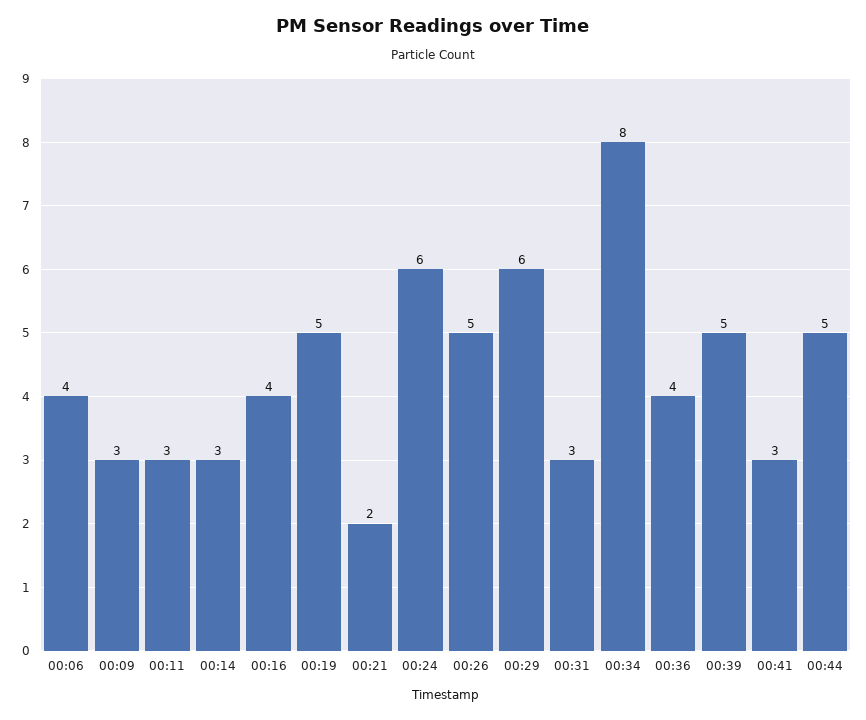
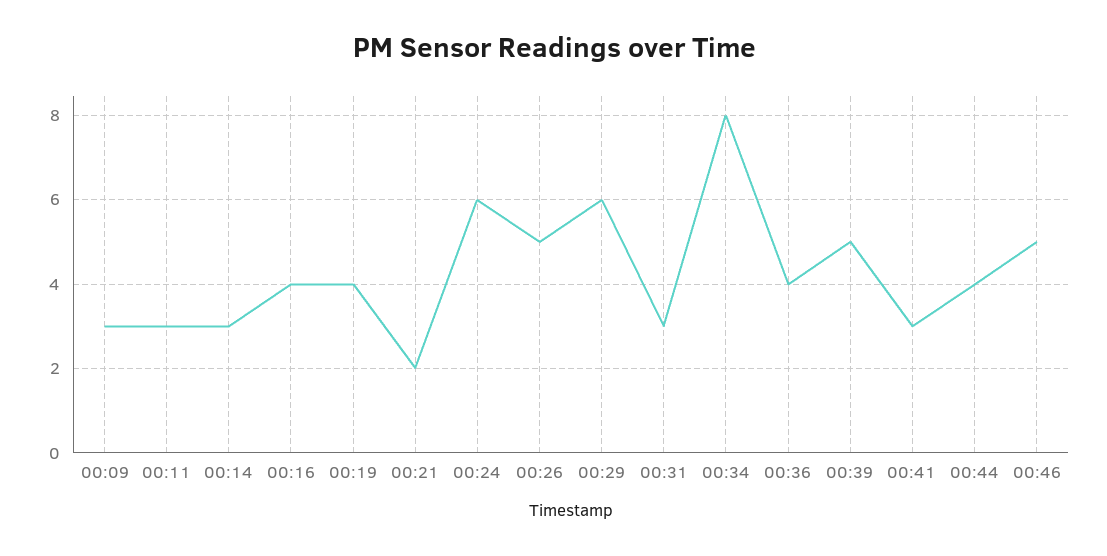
00:06: 4 -> none
00:19: 5 -> 4
00:44: 5 -> 4
00:46: none -> 5

